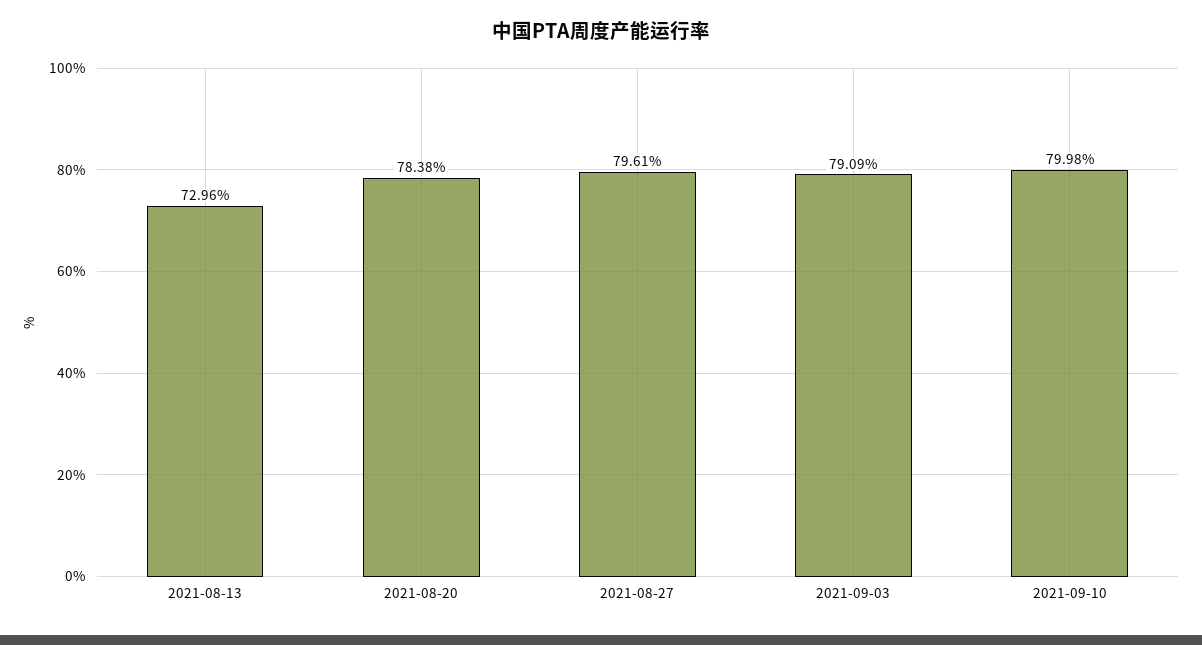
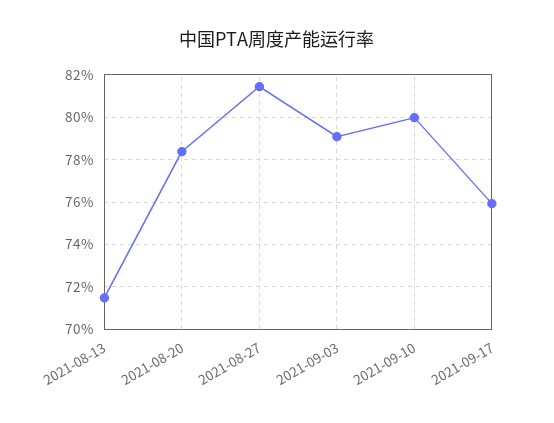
2021-08-13: 72.96 -> 71.5
2021-08-27: 79.61 -> 81.5
2021-09-17: none -> 76

